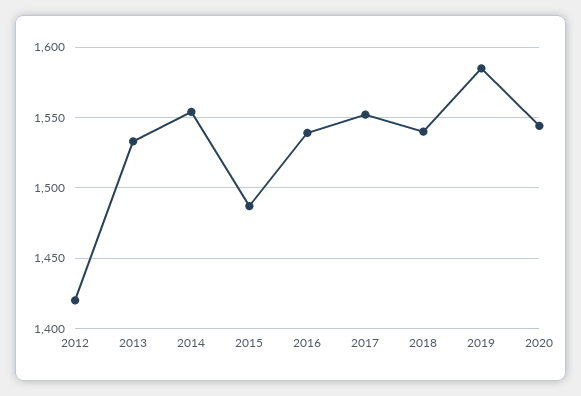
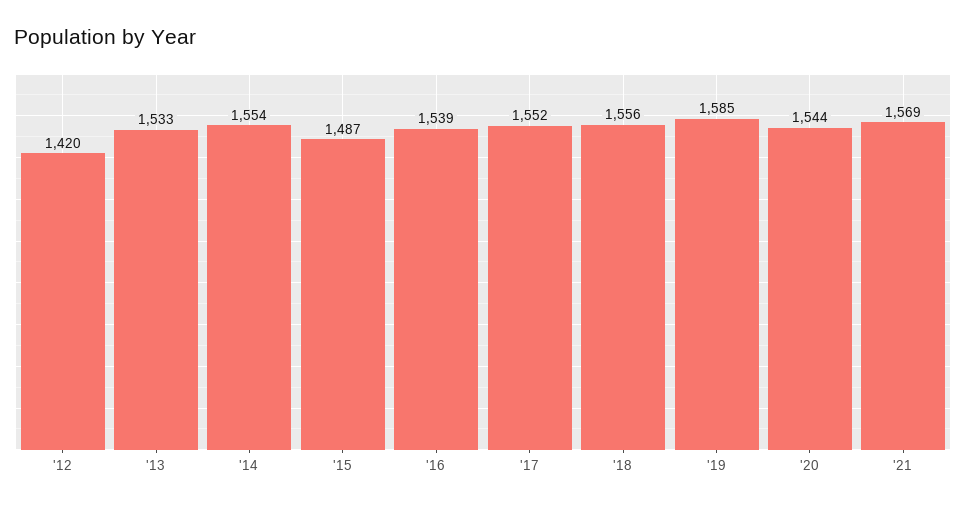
2018: 1540 -> 1556
'21: none -> 1569

